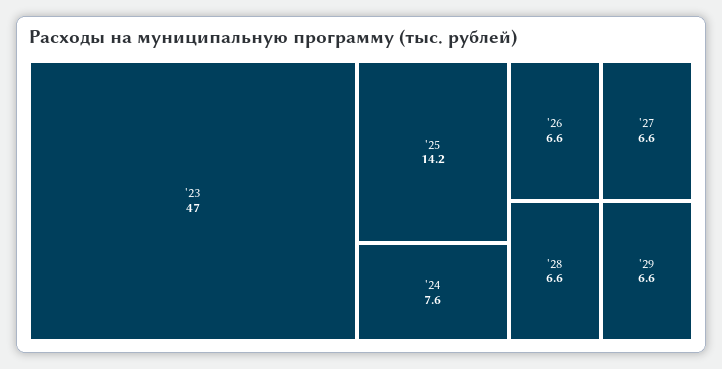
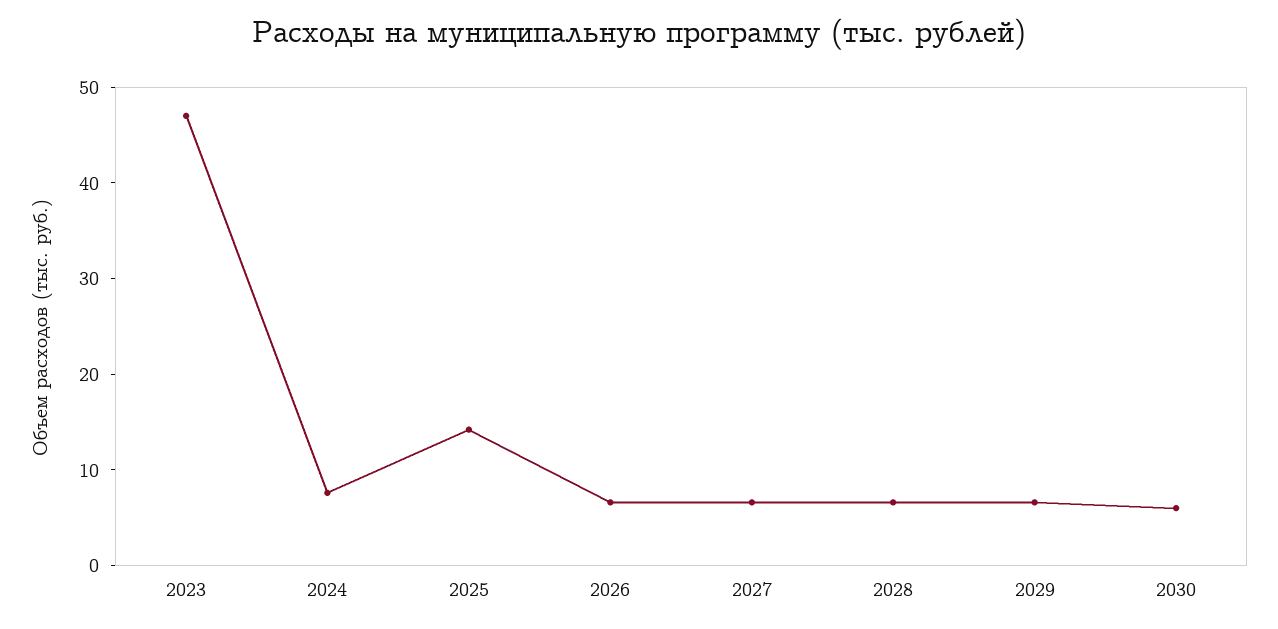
2030: none -> 6

